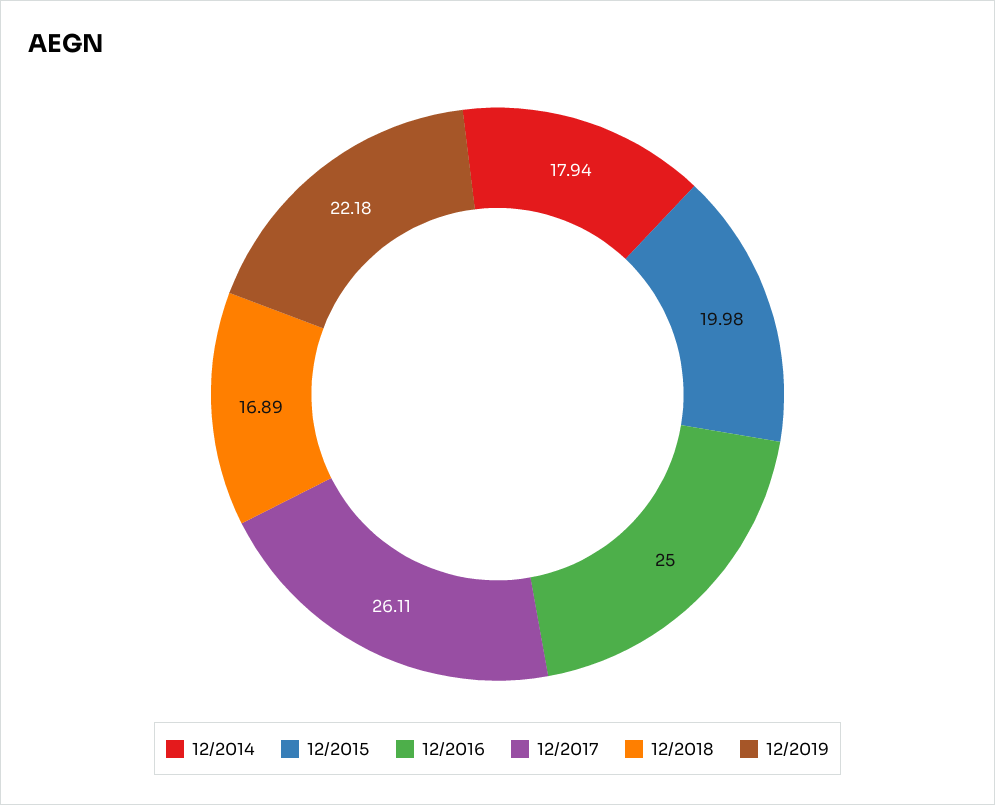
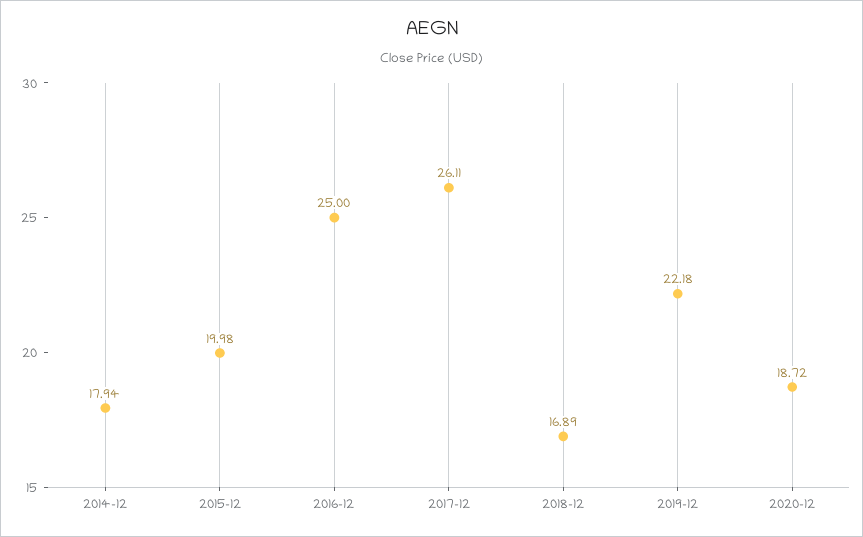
2020-12: none -> 18.72

